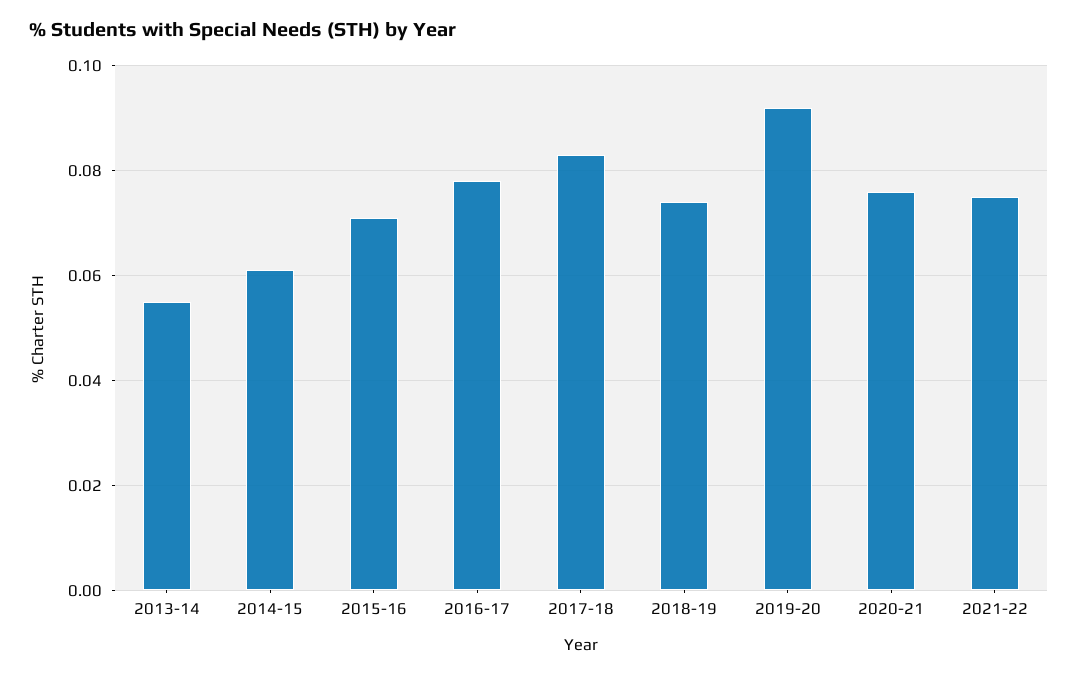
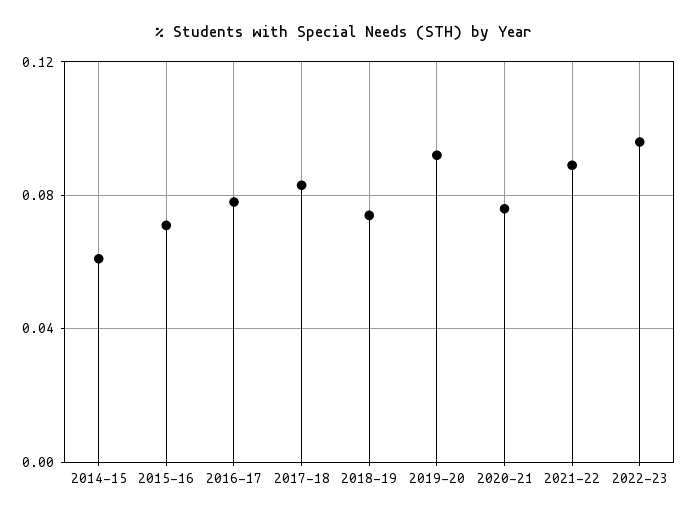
2013-14: 0.055 -> none
2021-22: 0.075 -> 0.09
2022-23: none -> 0.095

